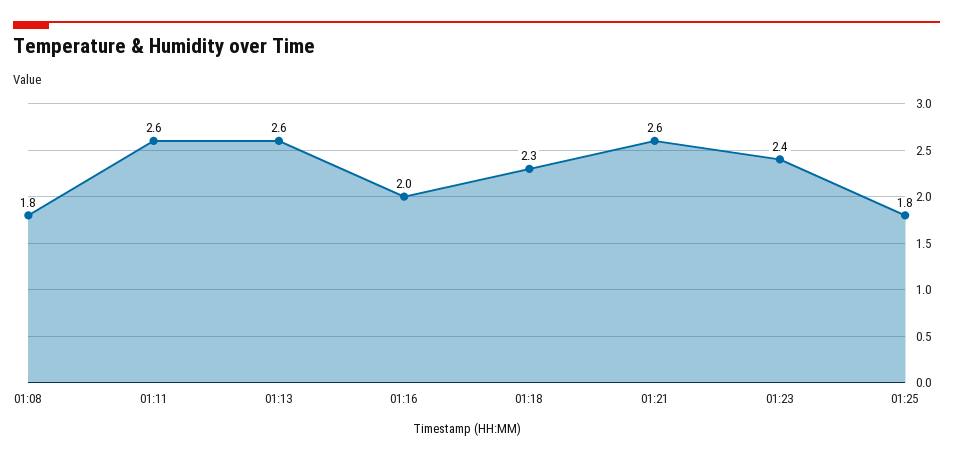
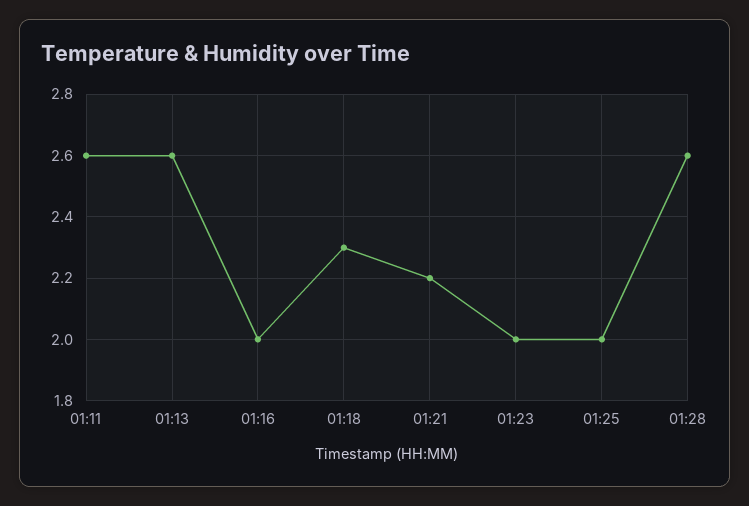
01:08: 1.8 -> none
01:21: 2.6 -> 2.2
01:23: 2.4 -> 2
01:25: 1.8 -> 2
01:28: none -> 2.6

